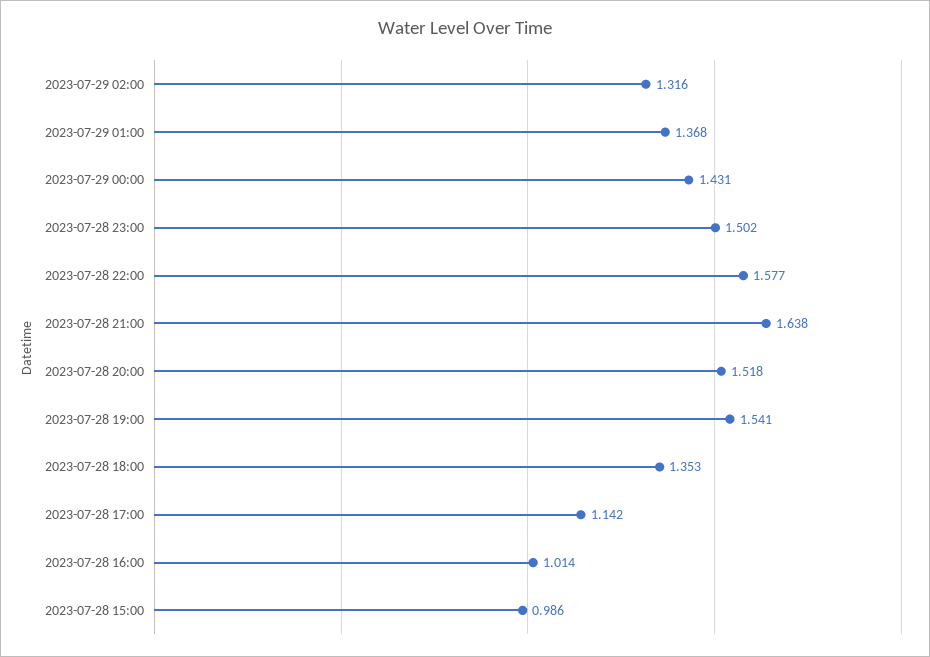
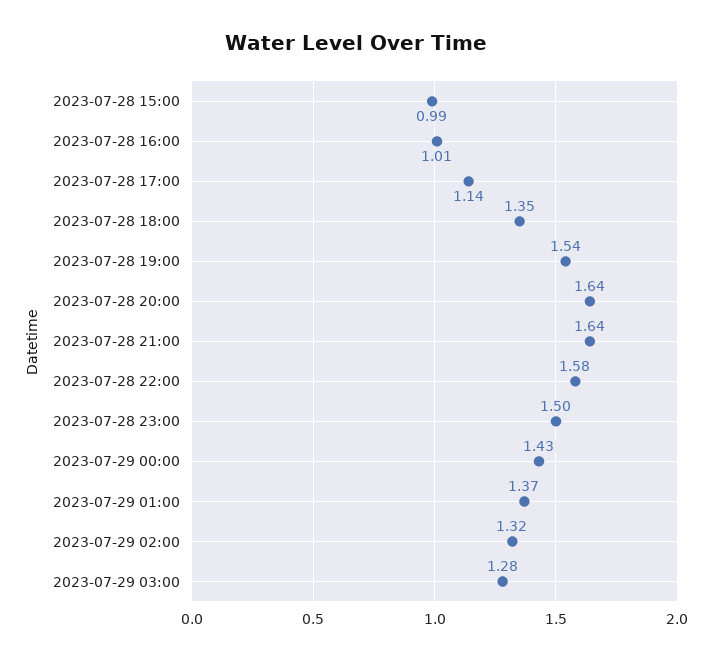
2023-07-28 20:00: 1.518 -> 1.64
2023-07-29 03:00: none -> 1.28

